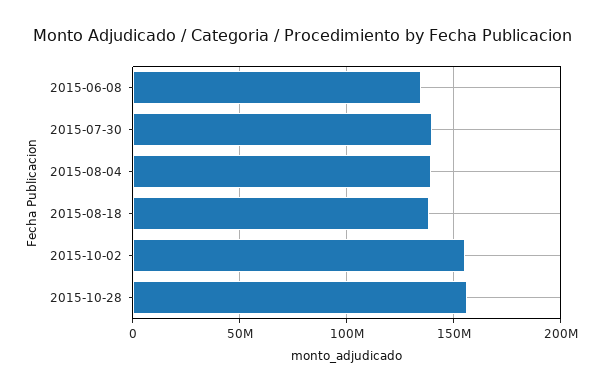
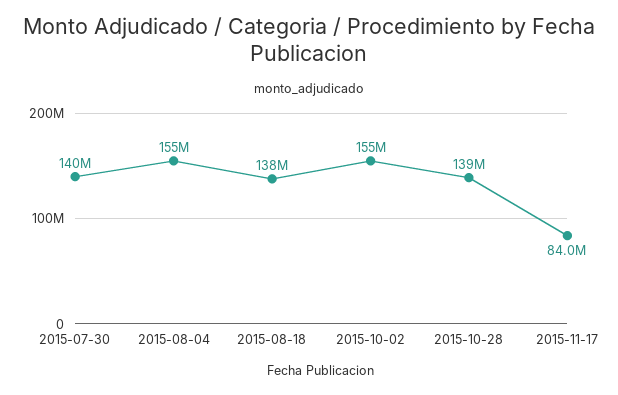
2015-06-08: 135000000 -> none
2015-08-04: 140000000 -> 155000000
2015-10-28: 155000000 -> 139000000
2015-11-17: none -> 84000000

